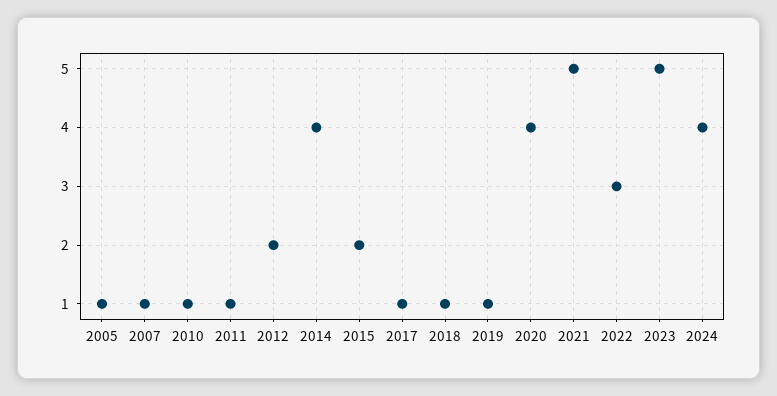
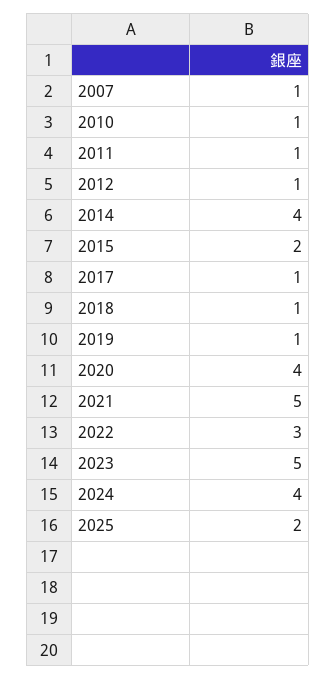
2005: 1 -> none
2012: 2 -> 1
2025: none -> 2

